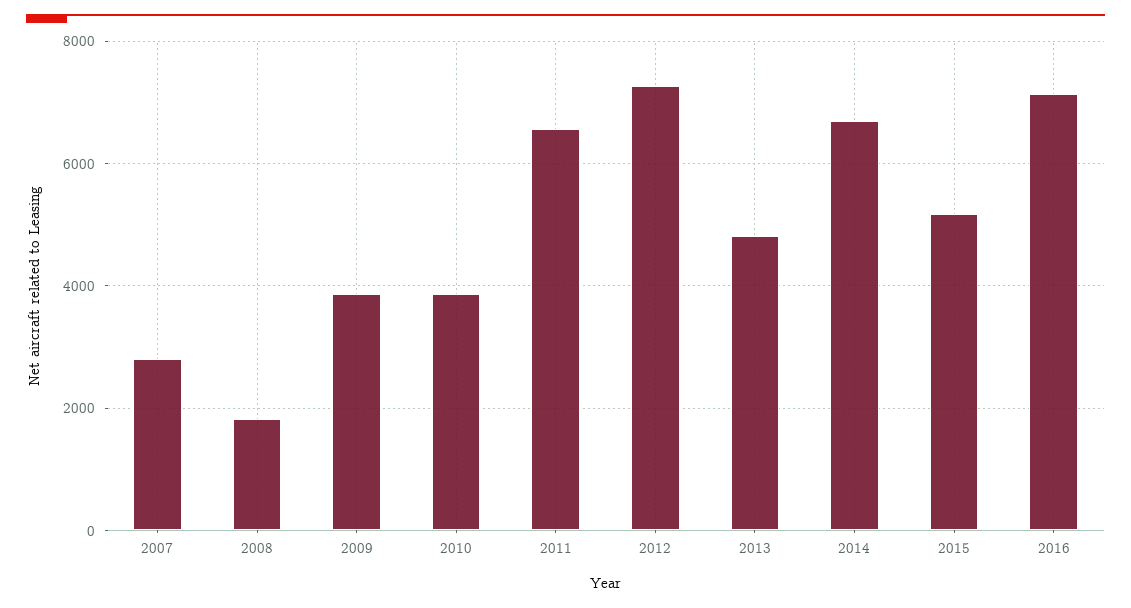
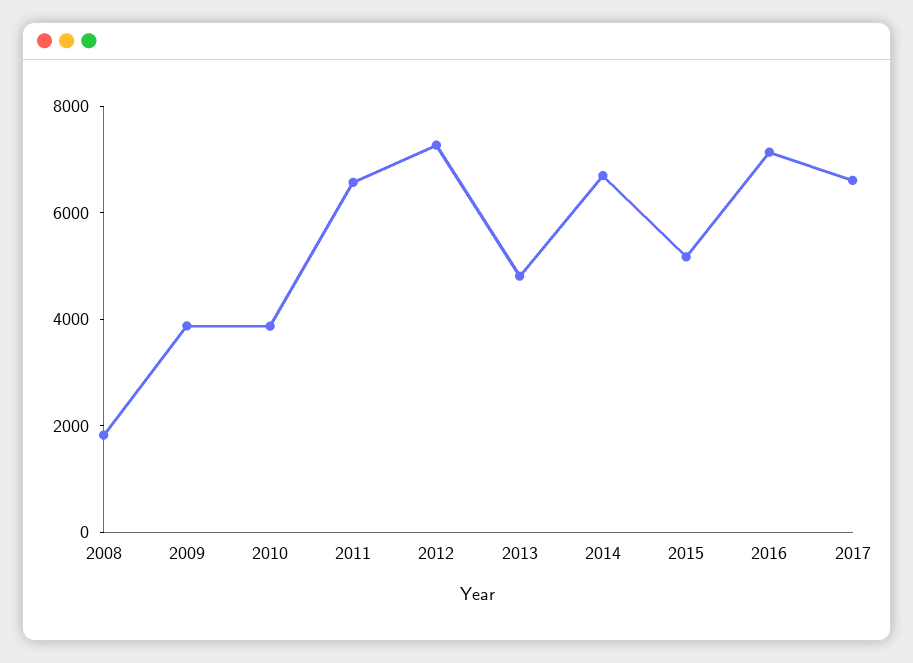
2007: 2800 -> none
2017: none -> 6500

